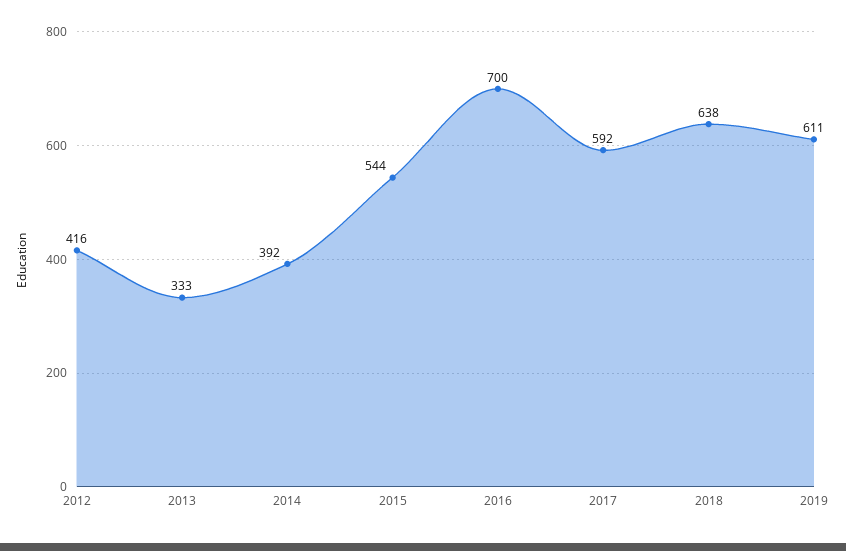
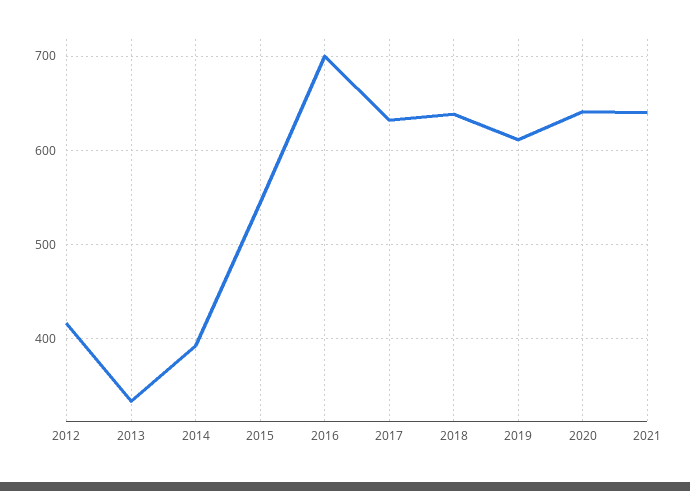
2017: 592 -> 630
2020: none -> 640
2021: none -> 640

